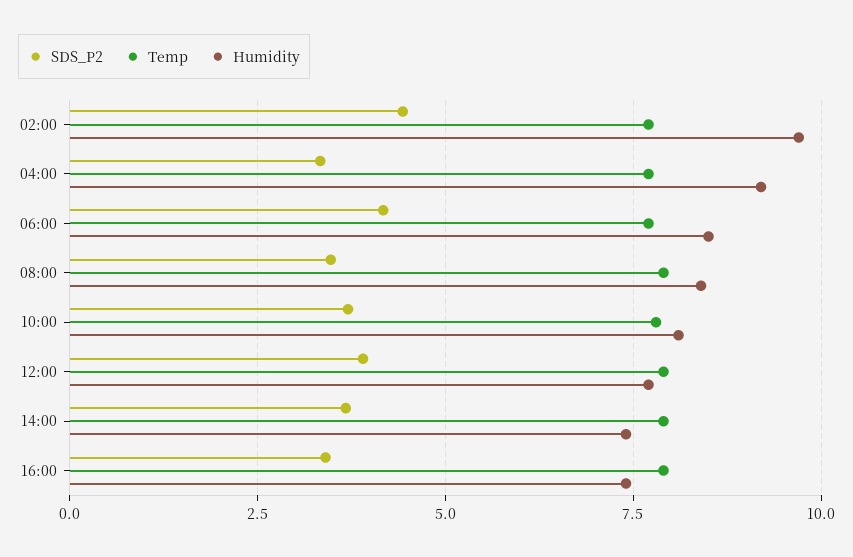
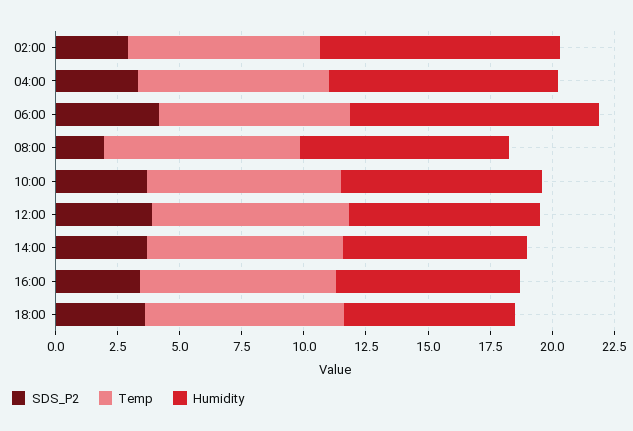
SDS_P2, 02:00: 4.5 -> 3
Humidity, 06:00: 8.5 -> 10
SDS_P2, 08:00: 3.5 -> 2
SDS_P2, 18:00: none -> 3.5
Temp, 18:00: none -> 8
Humidity, 18:00: none -> 7

